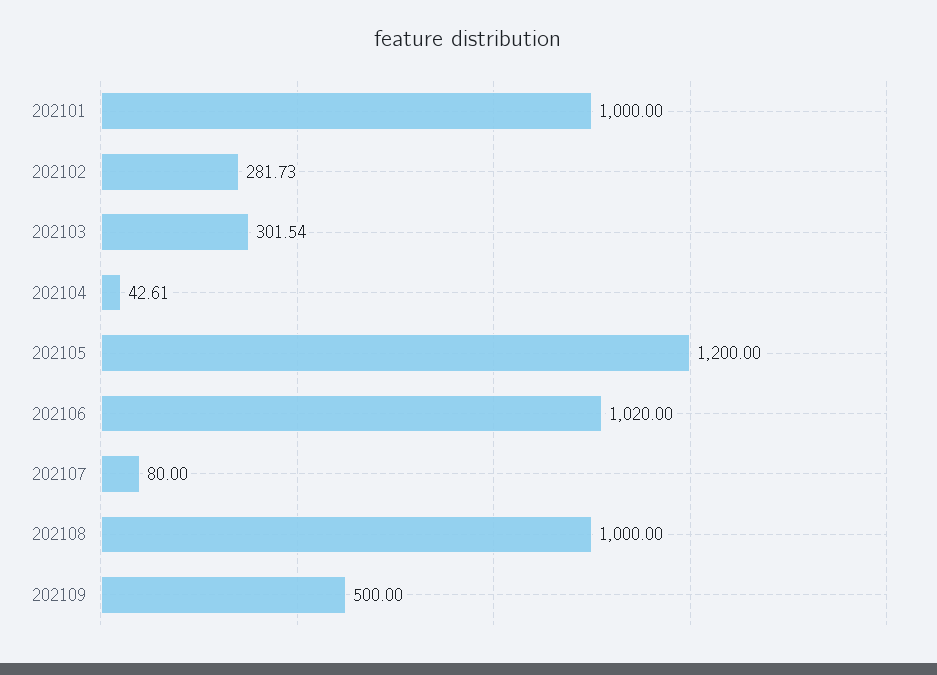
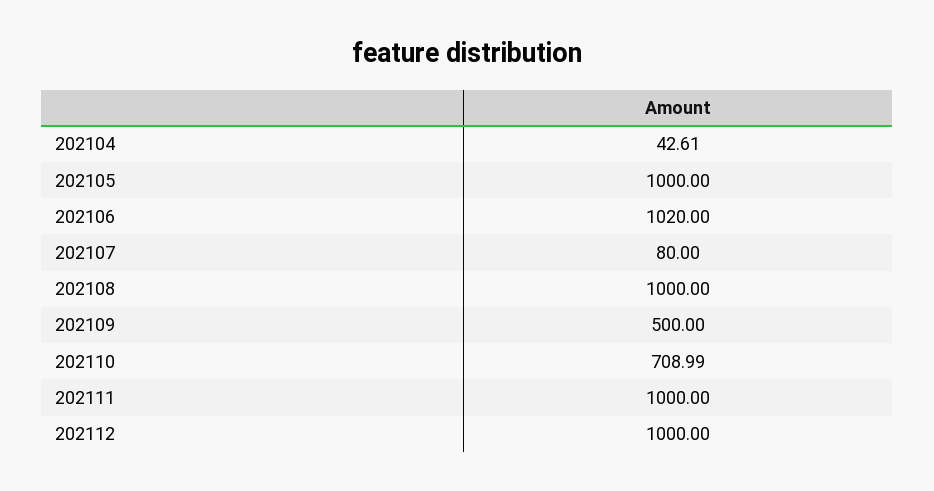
202101: 1000 -> none
202102: 281.73 -> none
202103: 301.54 -> none
202105: 1200 -> 1000
202110: none -> 708.99
202111: none -> 1000
202112: none -> 1000

